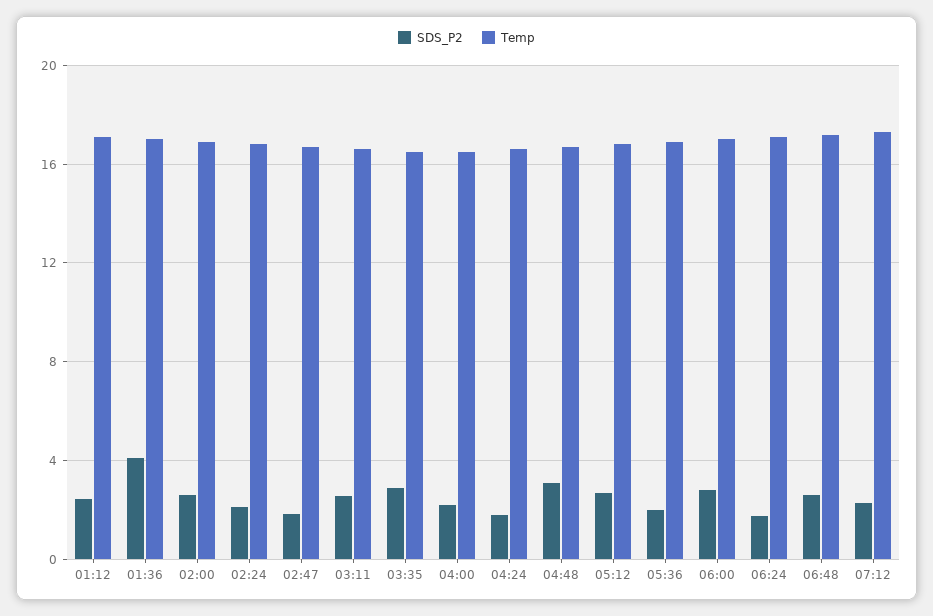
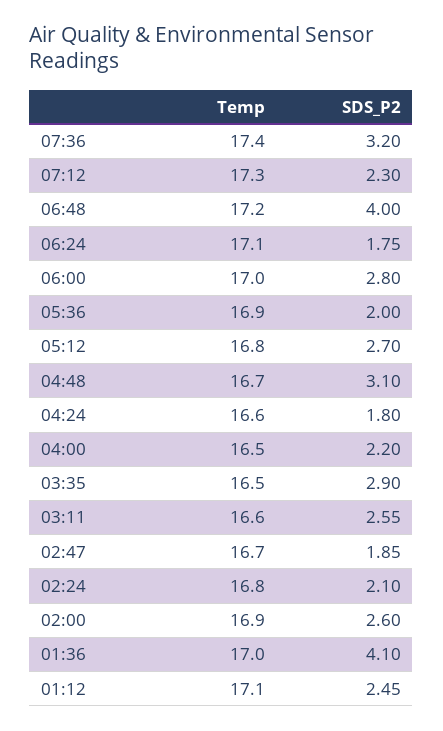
SDS_P2, 06:48: 2.5 -> 4
Temp, 07:36: none -> 17.4
SDS_P2, 07:36: none -> 3.2

